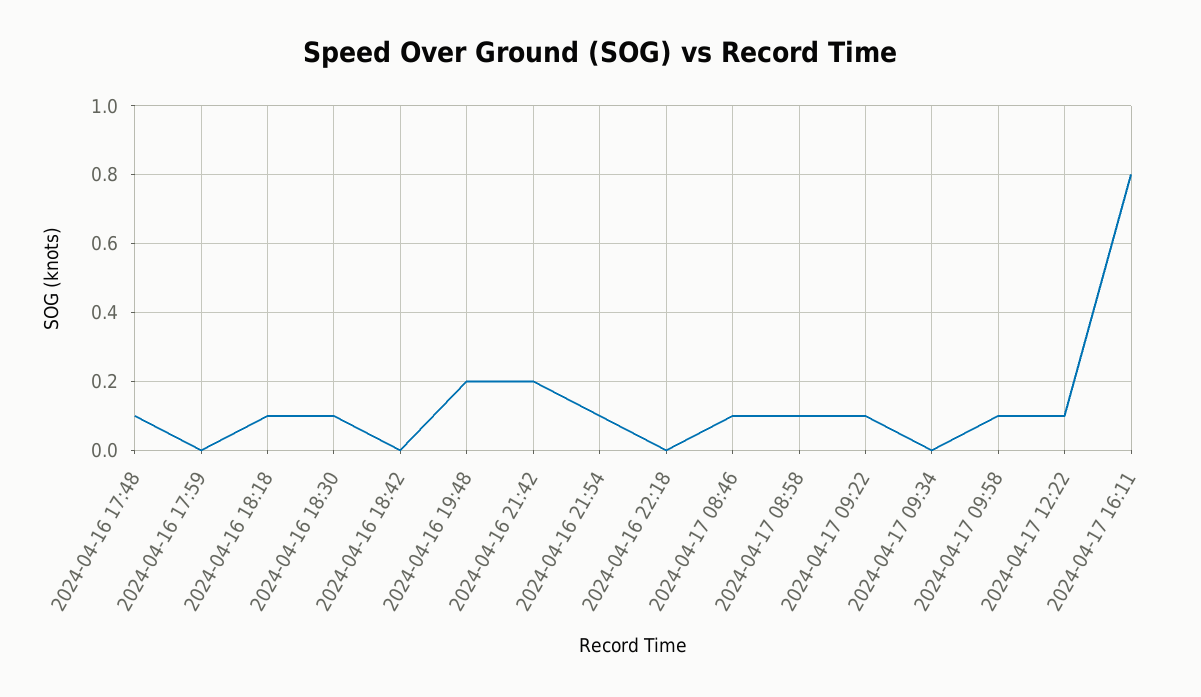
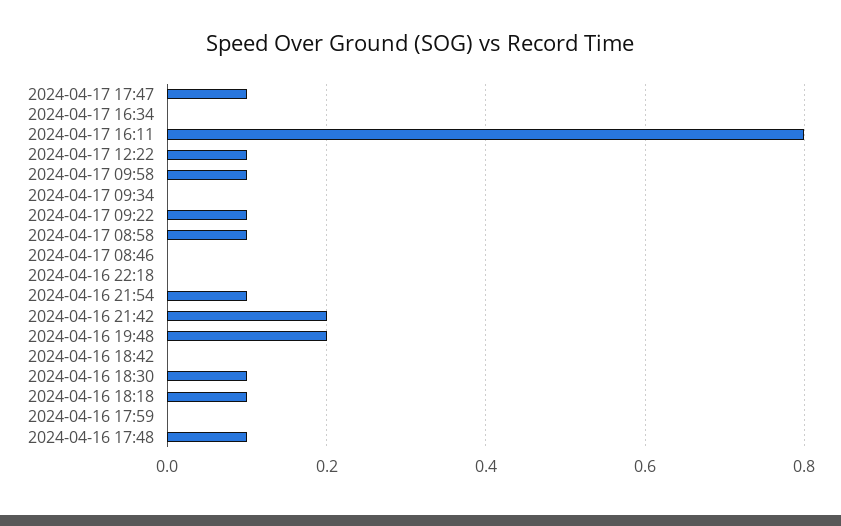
2024-04-17 08:46: 0.1 -> 0
2024-04-17 17:47: none -> 0.1
2024-04-17 16:34: none -> 0

